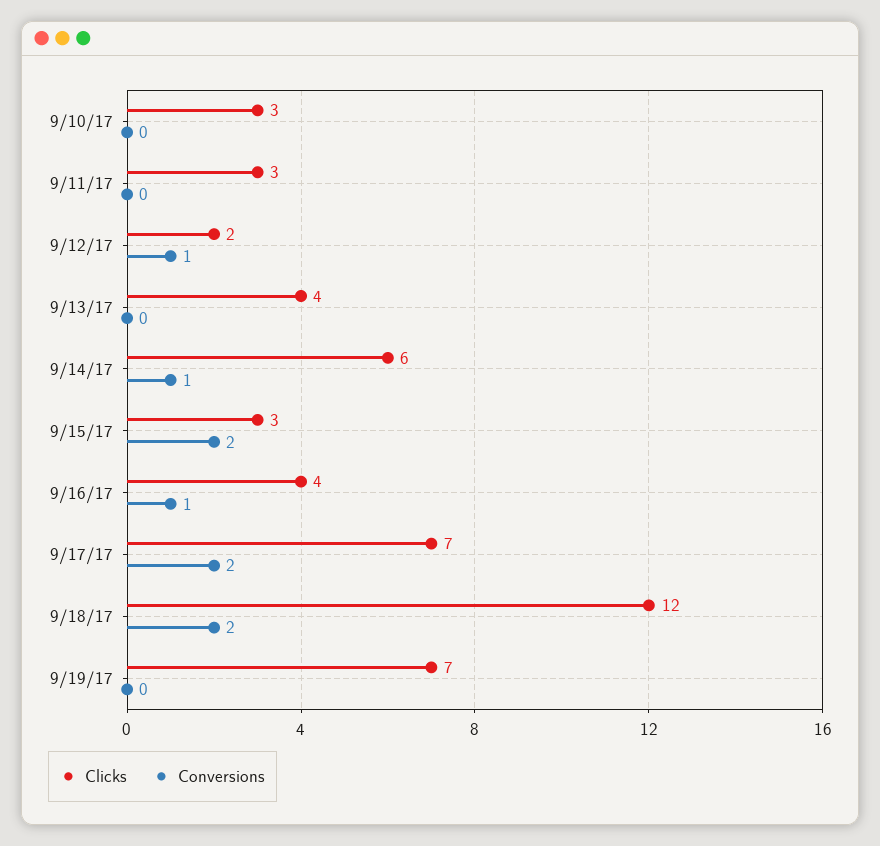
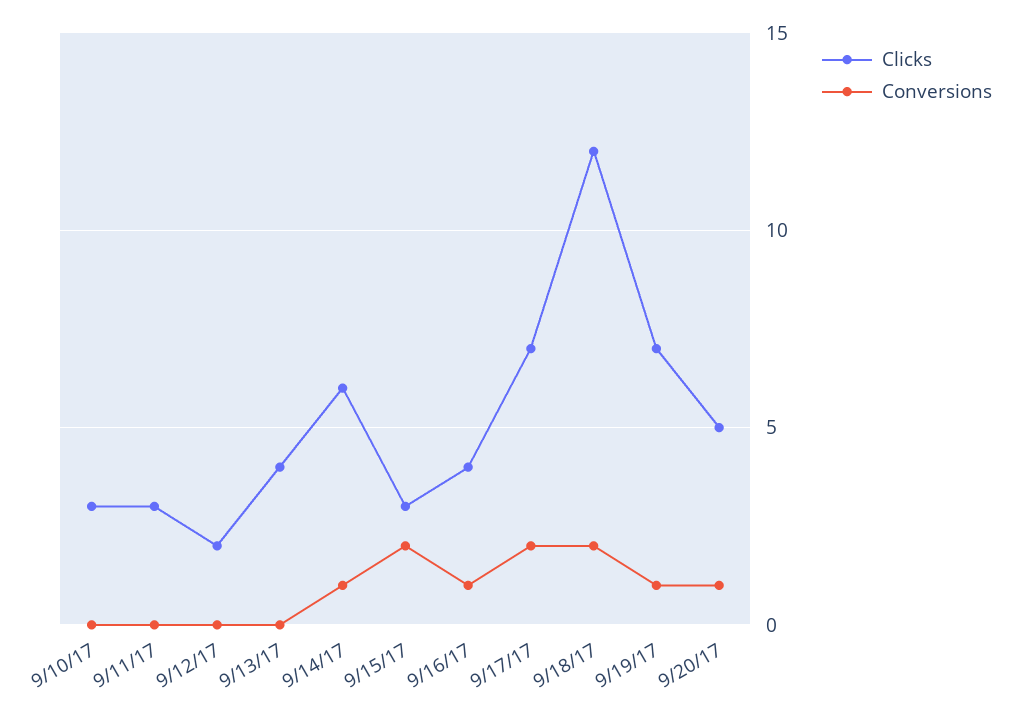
Conversions, 9/12/17: 1 -> 0
Conversions, 9/19/17: 0 -> 1
Clicks, 9/20/17: none -> 5
Conversions, 9/20/17: none -> 1

